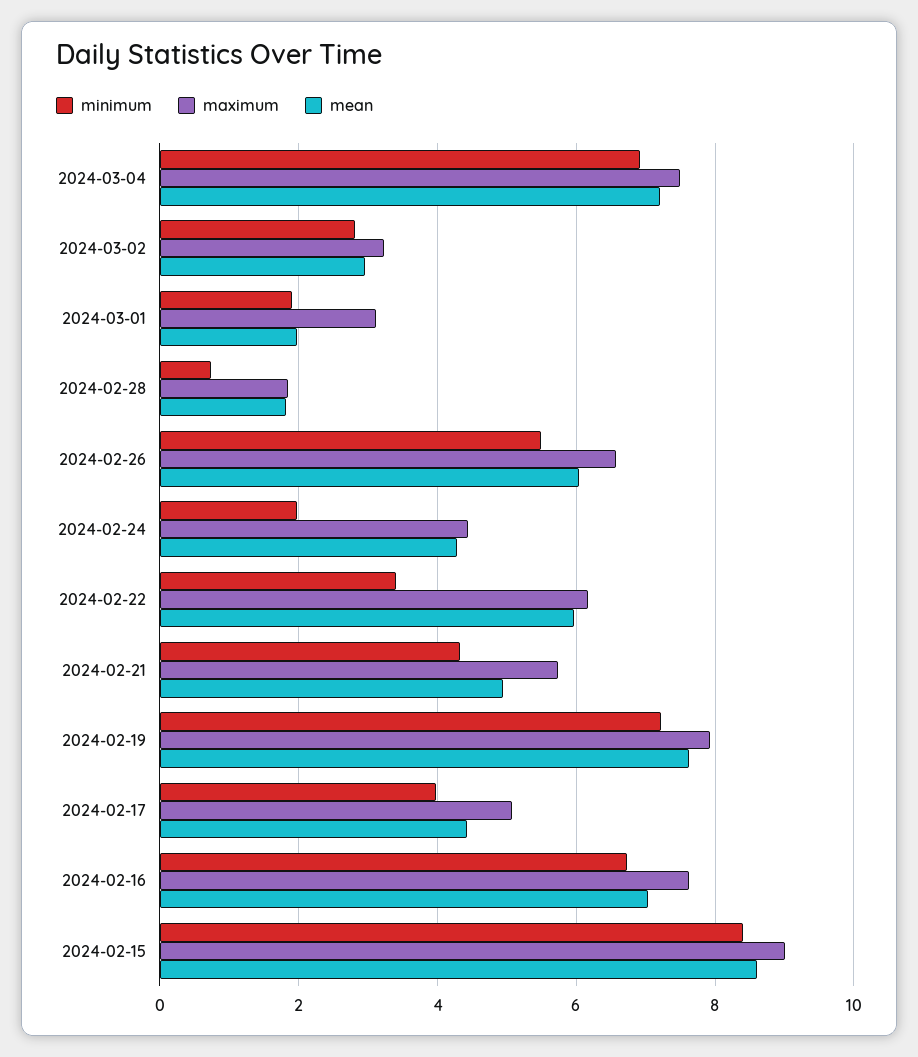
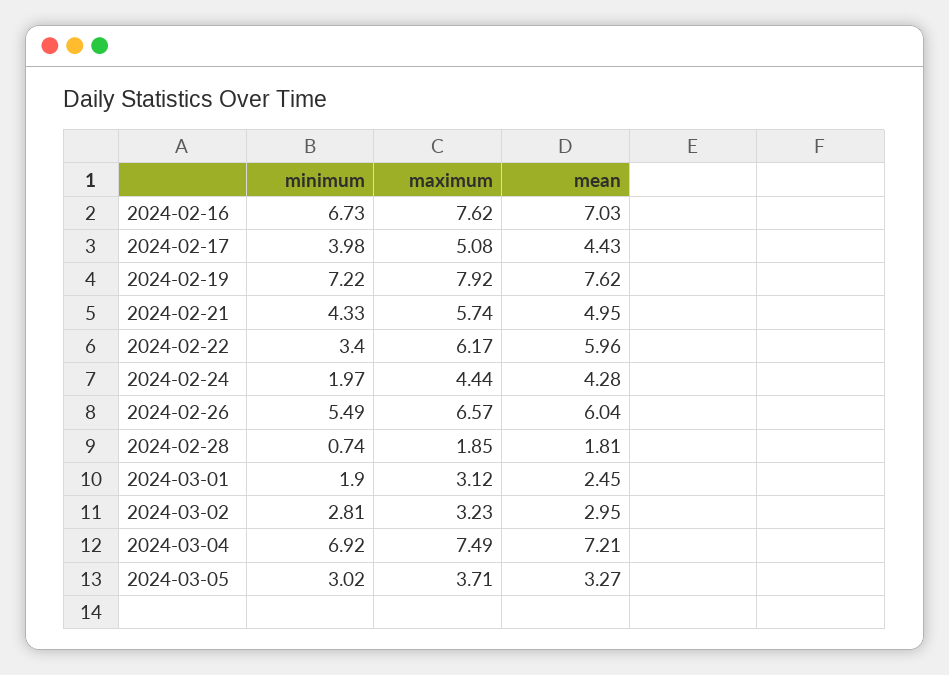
mean, 2024-03-01: 2 -> 2.45
minimum, 2024-02-15: 8.4 -> none
maximum, 2024-02-15: 9 -> none
mean, 2024-02-15: 8.6 -> none
minimum, 2024-03-05: none -> 3.02
maximum, 2024-03-05: none -> 3.71
mean, 2024-03-05: none -> 3.27

